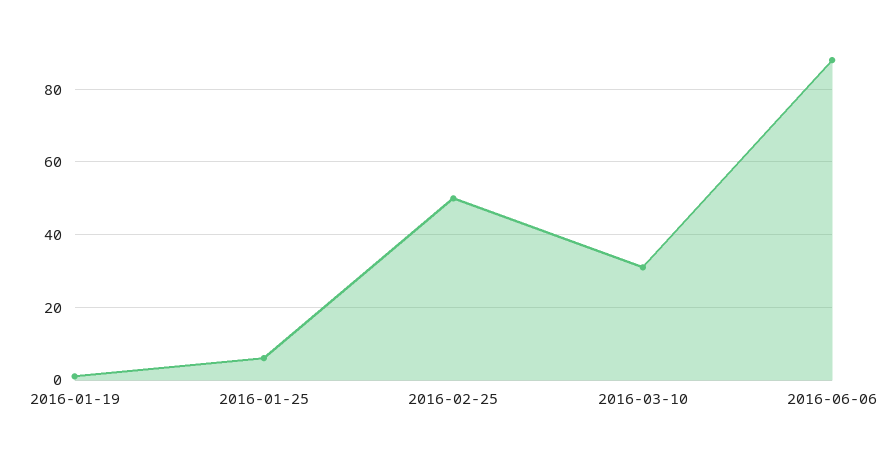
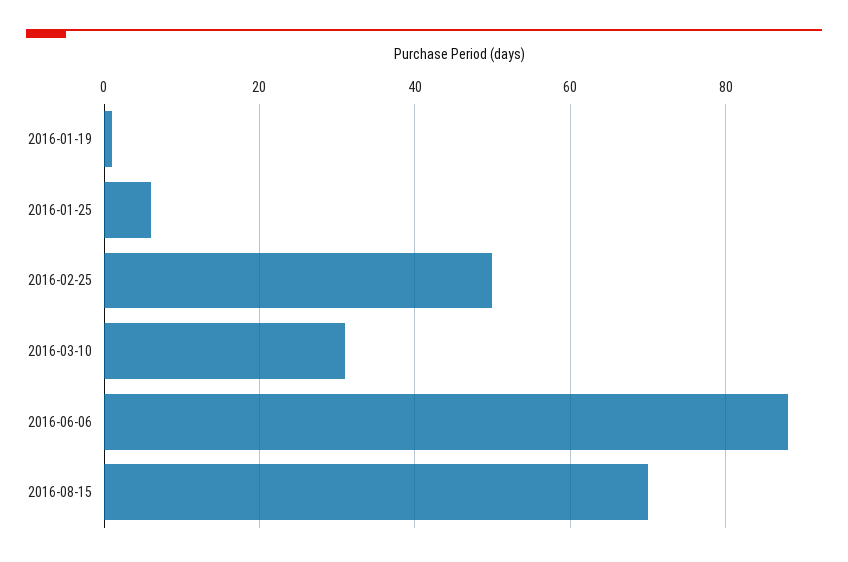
2016-08-15: none -> 70

